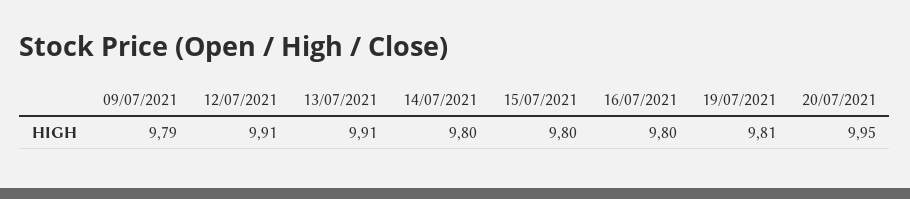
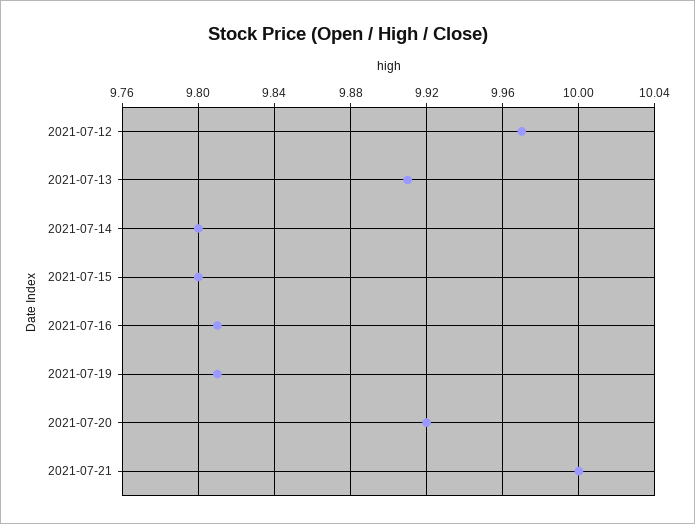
09/07/2021: 9.79 -> none
12/07/2021: 9.91 -> 9.97
16/07/2021: 9.8 -> 9.81
20/07/2021: 9.95 -> 9.92
2021-07-21: none -> 10

